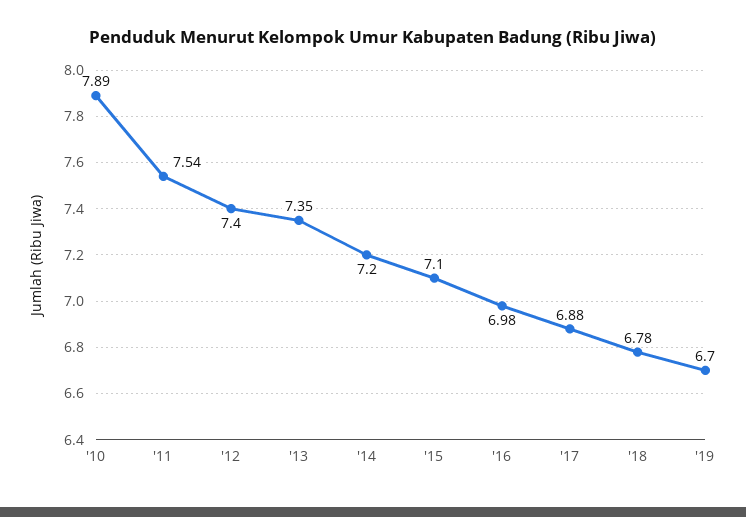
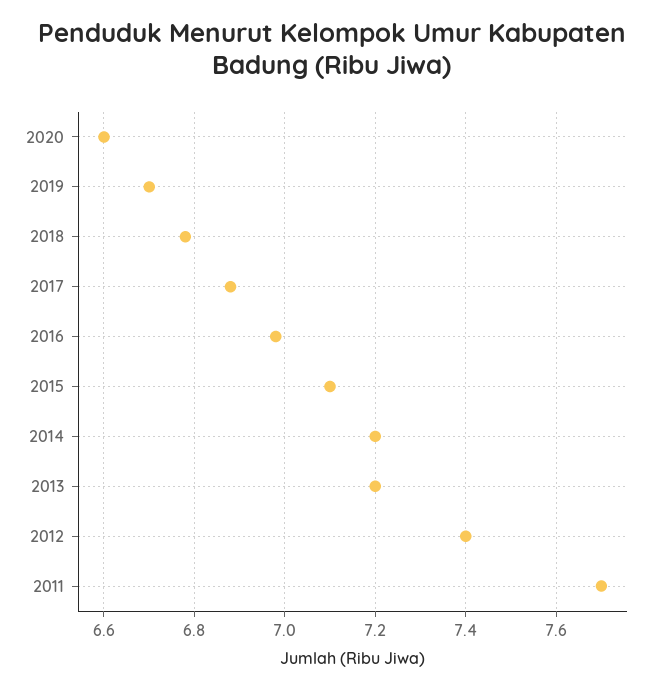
'10: 7.89 -> none
'11: 7.54 -> 7.7
'13: 7.35 -> 7.2
2020: none -> 6.6

